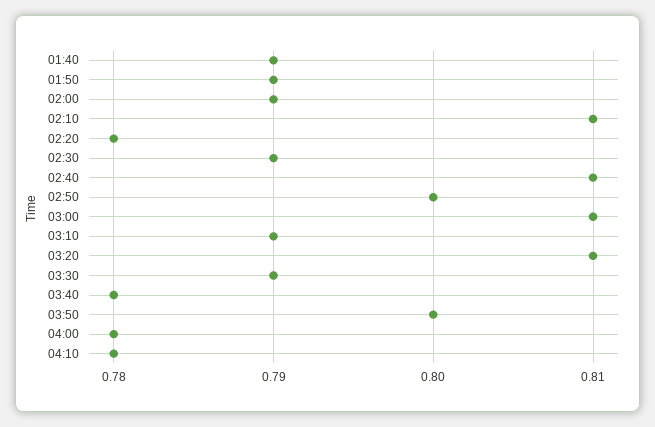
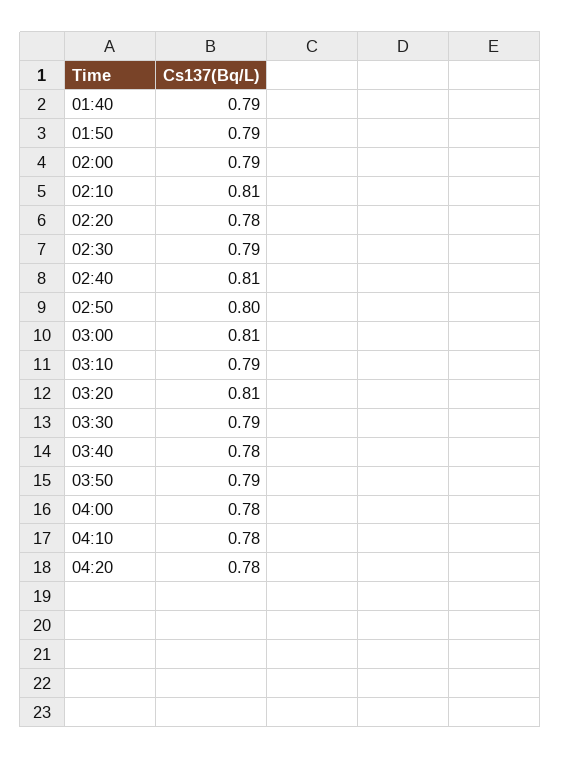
03:50: 0.8 -> 0.79
04:20: none -> 0.78

